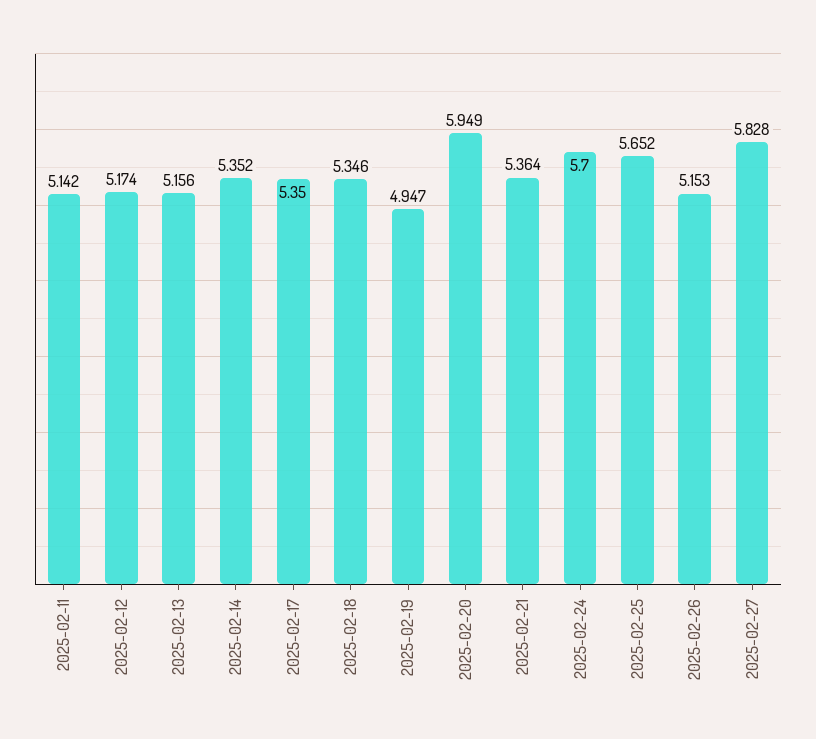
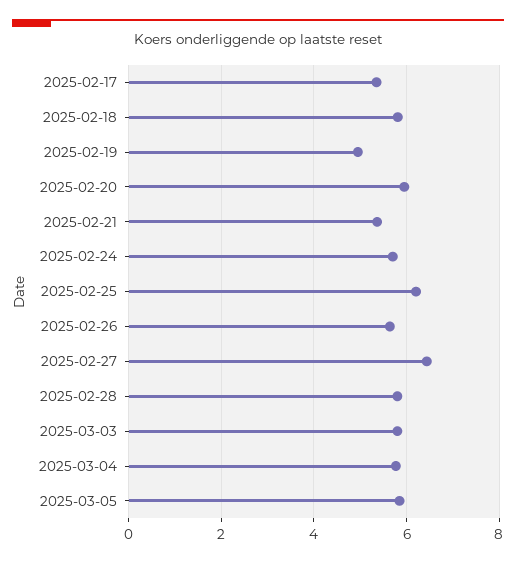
2025-02-11: 5.142 -> none
2025-02-12: 5.174 -> none
2025-02-13: 5.156 -> none
2025-02-14: 5.352 -> none
2025-02-18: 5.346 -> 5.8
2025-02-25: 5.652 -> 6.2
2025-02-26: 5.153 -> 5.6
2025-02-27: 5.828 -> 6.4
2025-02-28: none -> 5.8
2025-03-03: none -> 5.8
2025-03-04: none -> 5.8
2025-03-05: none -> 5.8

